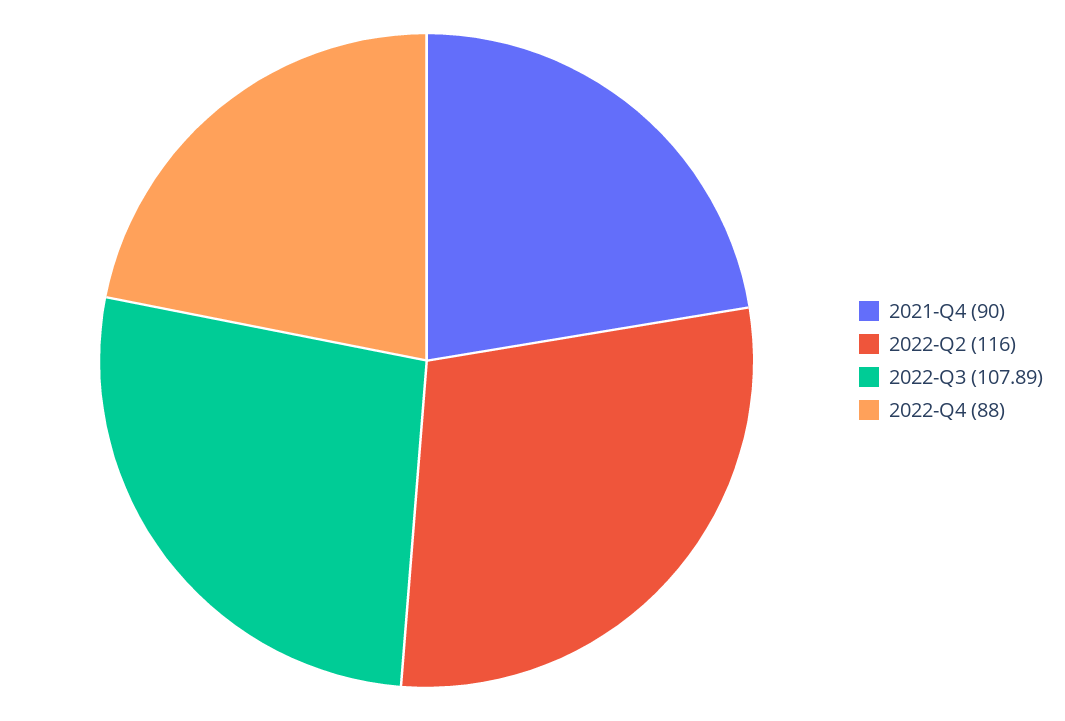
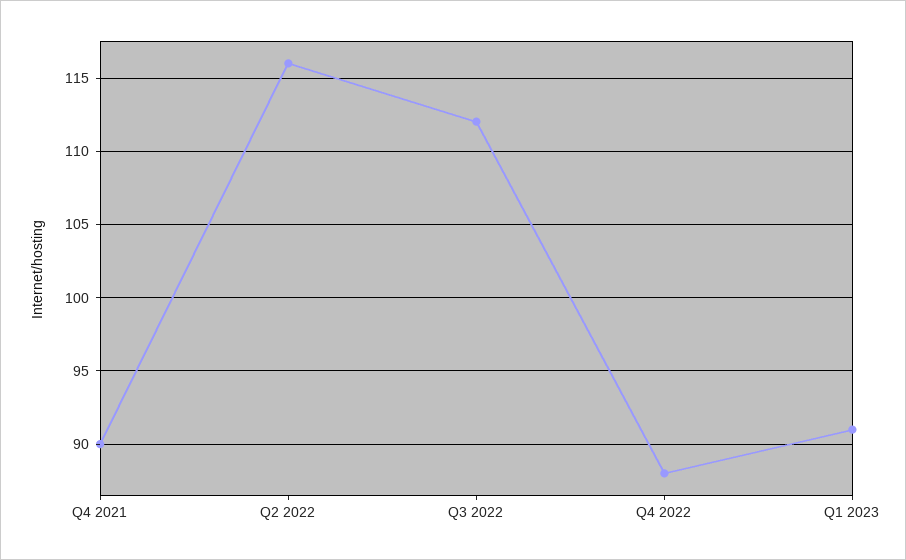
2022-Q3: 107.89 -> 112
Q1 2023: none -> 91

